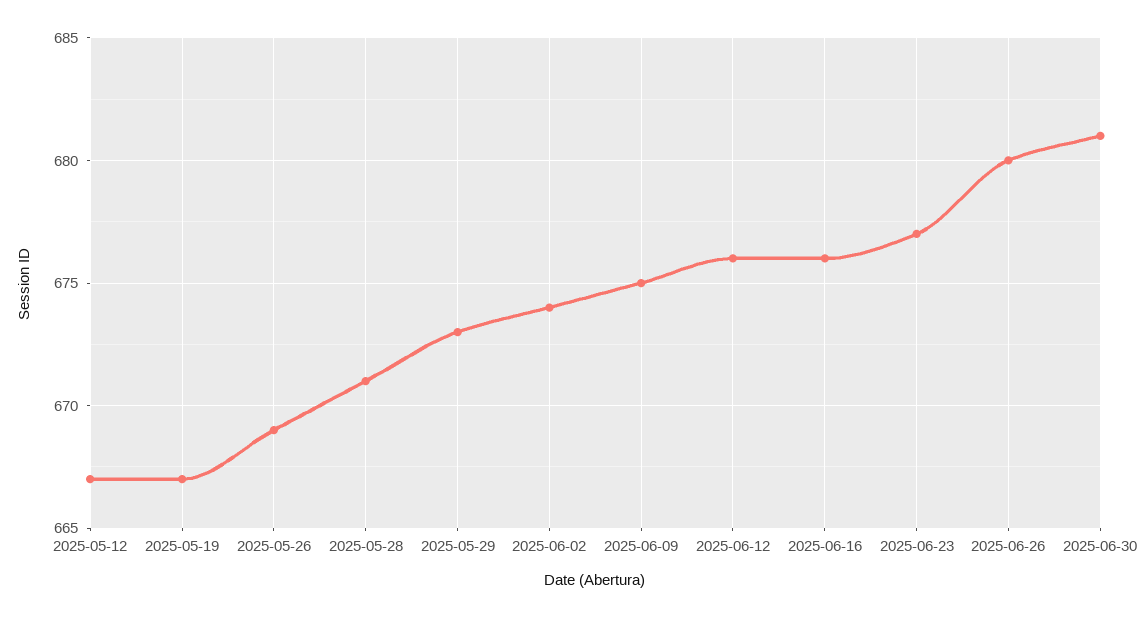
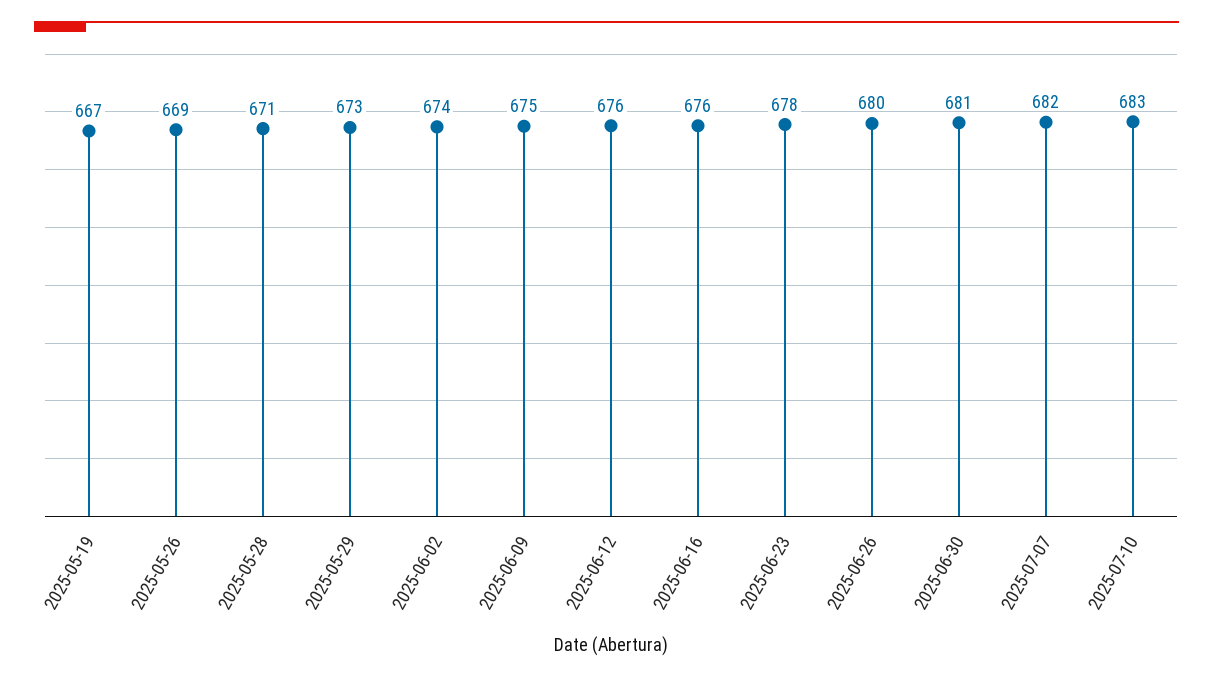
2025-05-12: 667 -> none
2025-06-23: 677 -> 678
2025-07-07: none -> 682
2025-07-10: none -> 683

